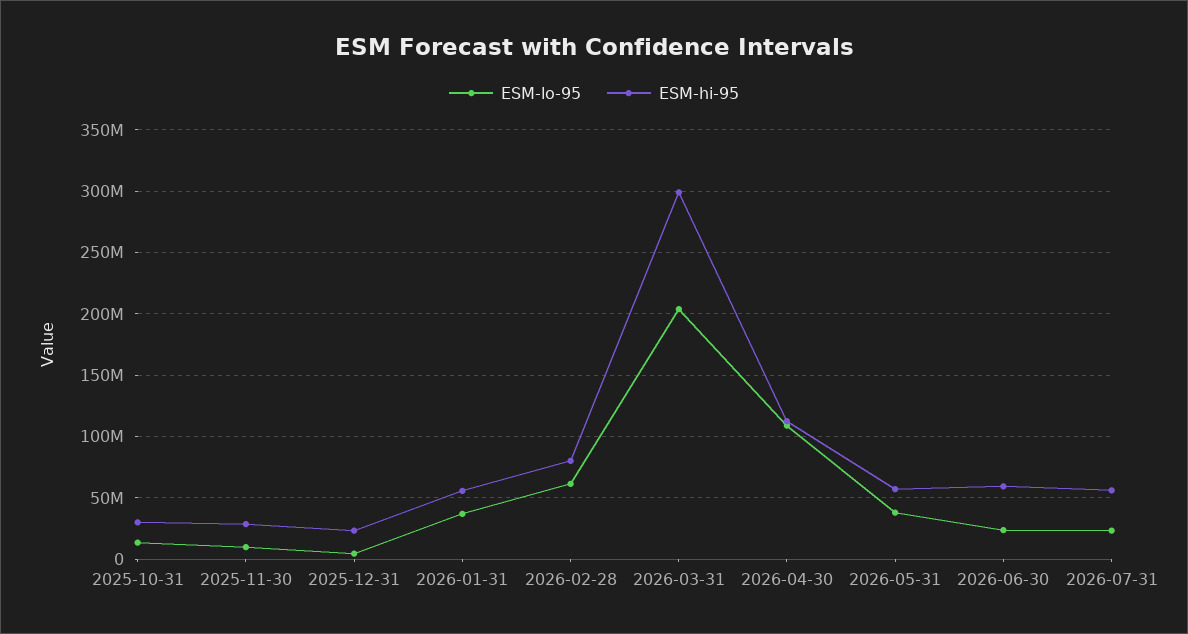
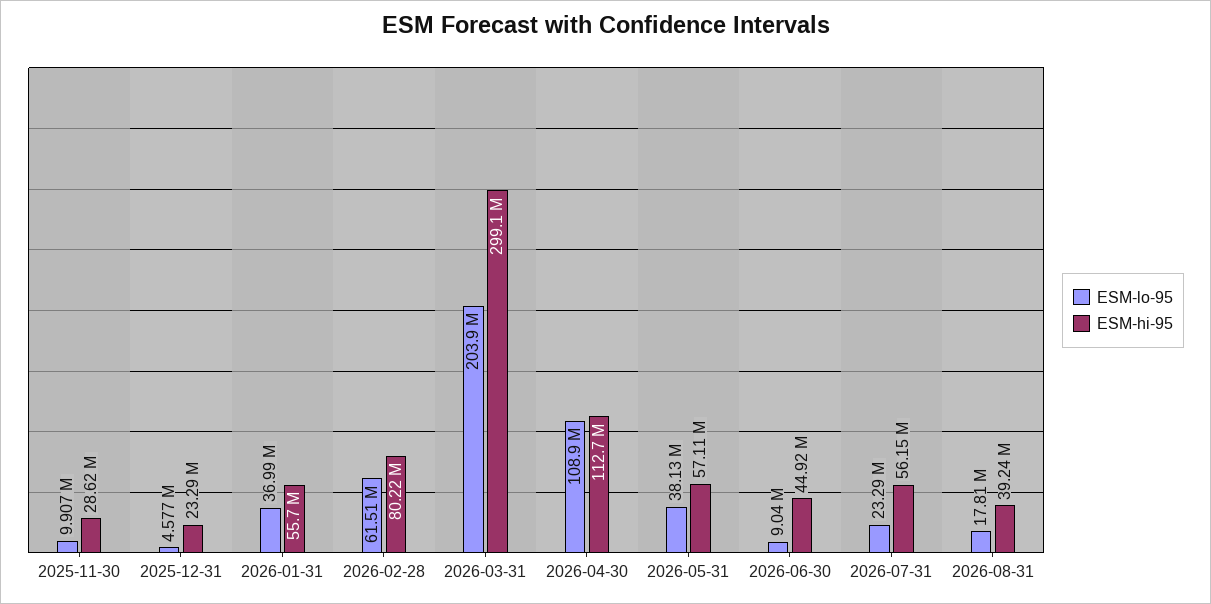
ESM-lo-95, 2025-10-31: 15000000 -> none
ESM-hi-95, 2025-10-31: 30000000 -> none
ESM-lo-95, 2026-06-30: 25000000 -> 9040000
ESM-hi-95, 2026-06-30: 60000000 -> 44920000
ESM-lo-95, 2026-08-31: none -> 17810000
ESM-hi-95, 2026-08-31: none -> 39240000

